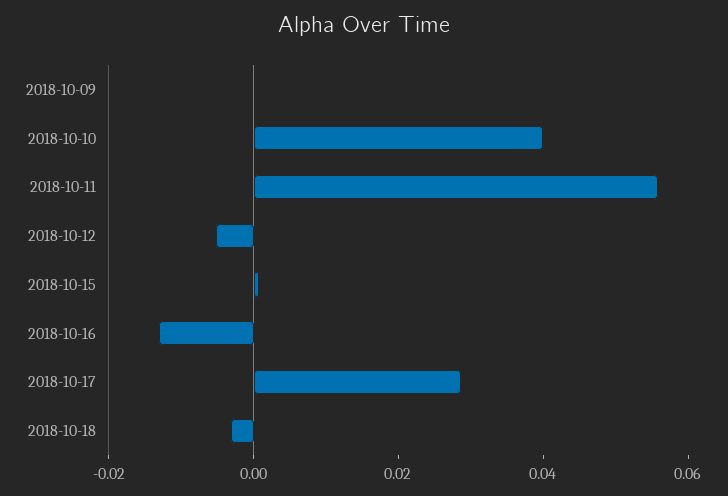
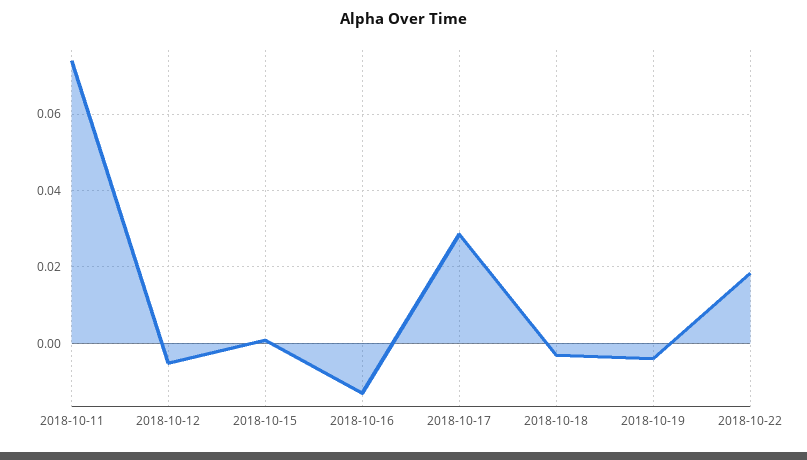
2018-10-09: 0 -> none
2018-10-10: 0.04 -> none
2018-10-11: 0.055 -> 0.074
2018-10-19: none -> -0.004
2018-10-22: none -> 0.018

